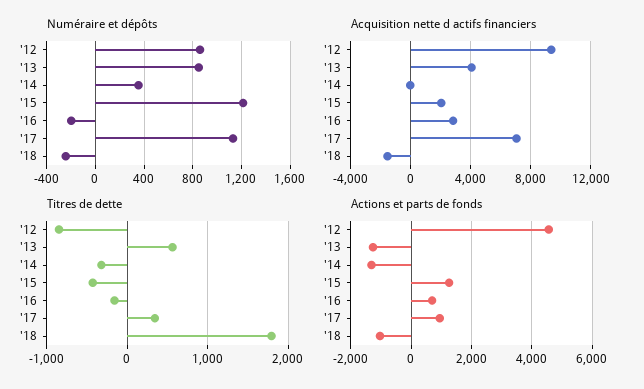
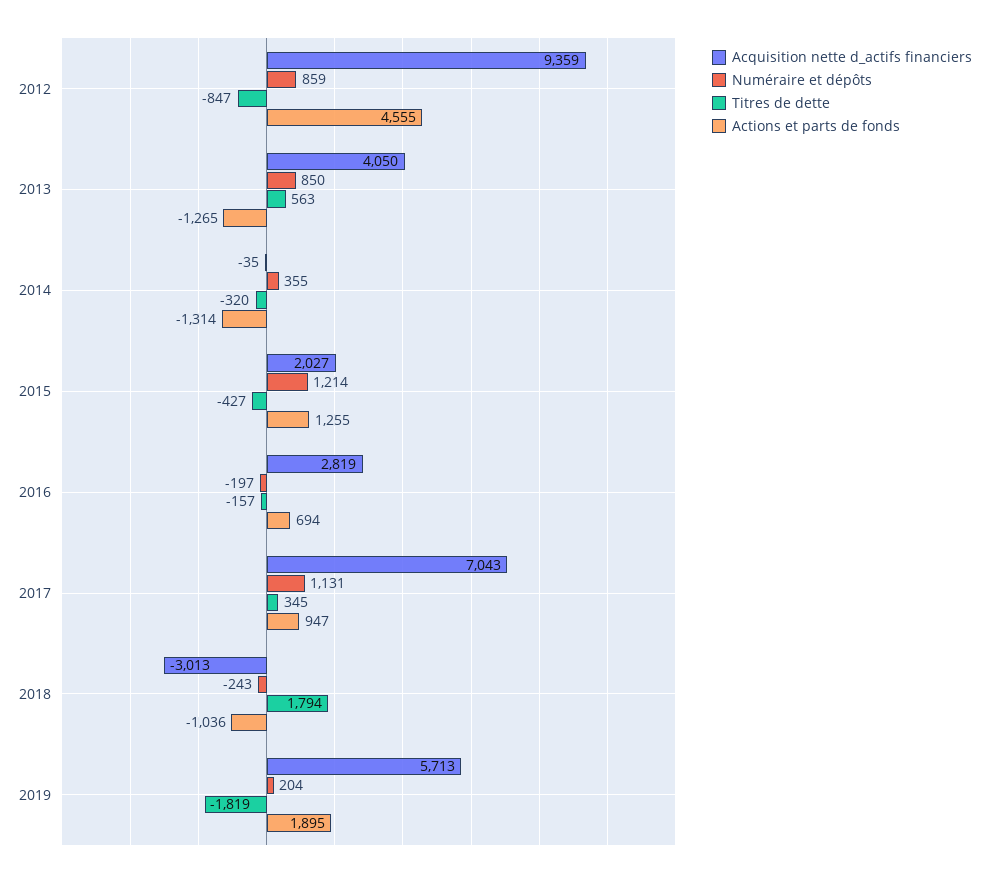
Acquisition nette d actifs financiers, '18: -1500 -> -3013
Acquisition nette d actifs financiers, 2019: none -> 5713
Numéraire et dépôts, 2019: none -> 204
Titres de dette, 2019: none -> -1819
Actions et parts de fonds, 2019: none -> 1895

